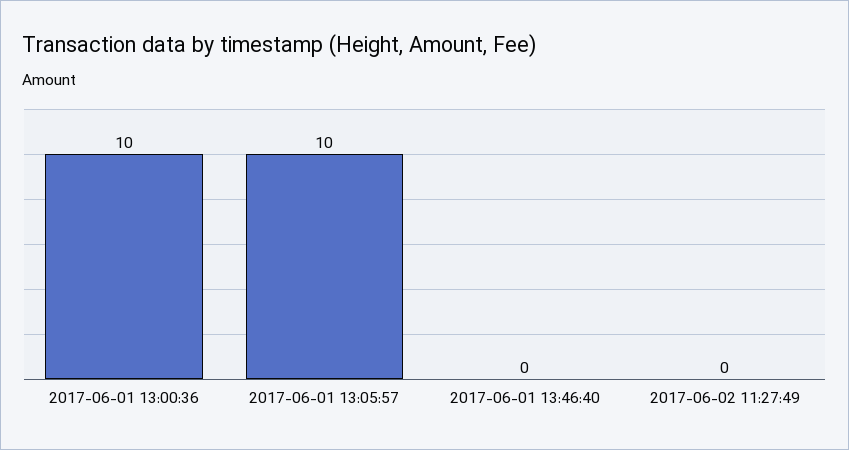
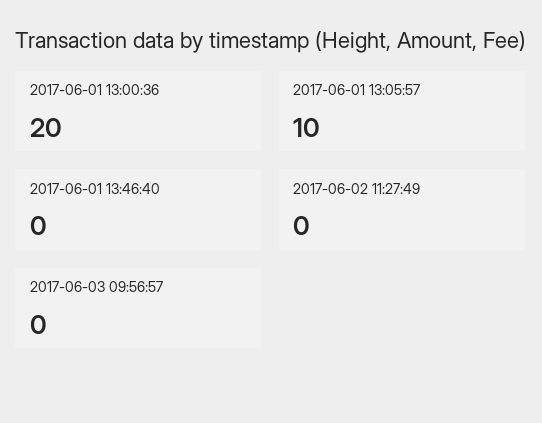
2017-06-01 13:00:36: 10 -> 20
2017-06-03 09:56:57: none -> 0

